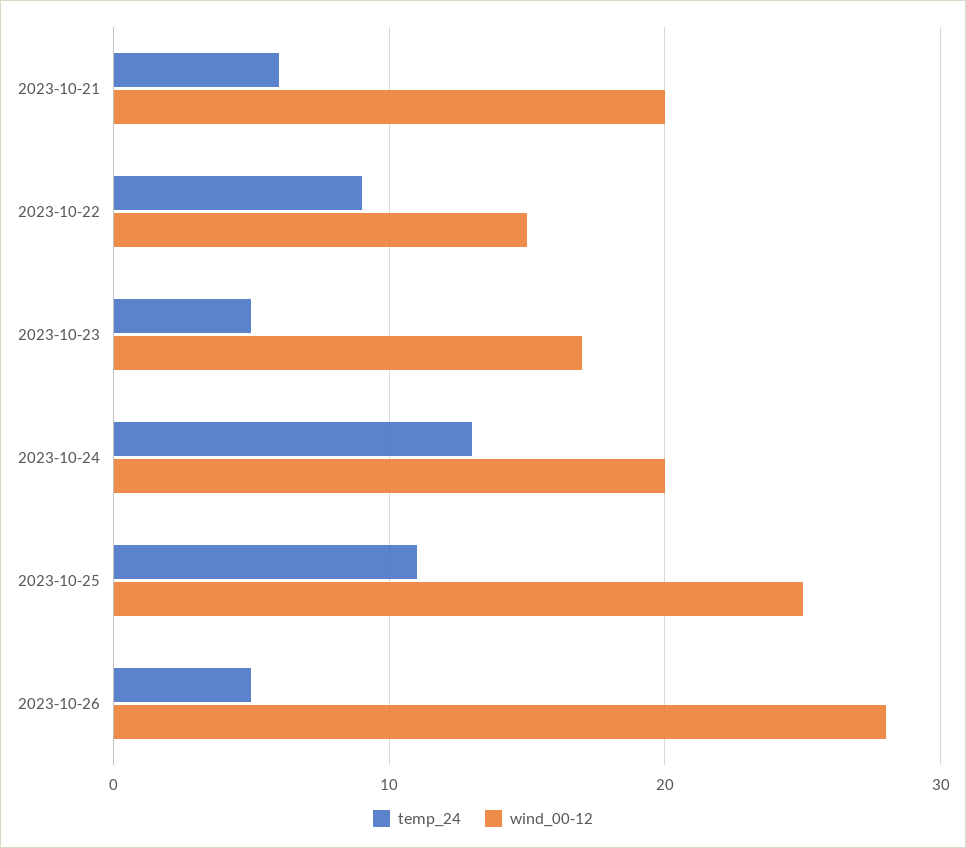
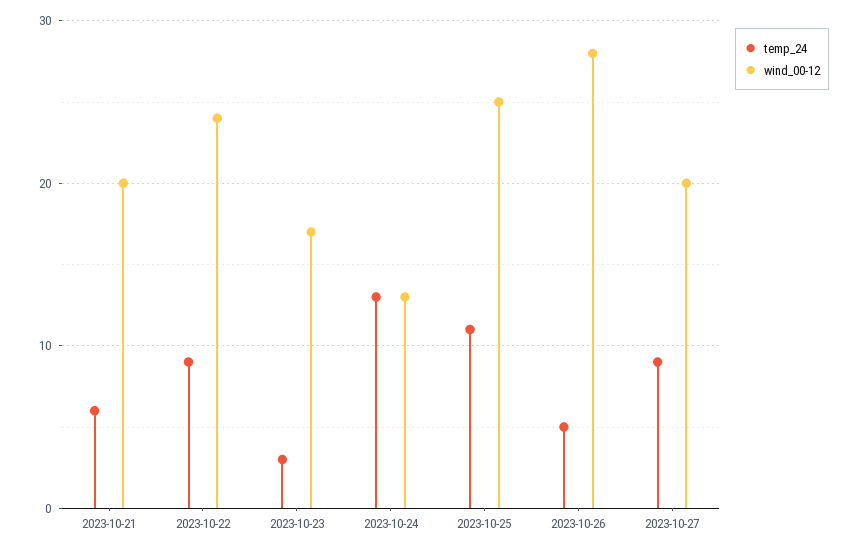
wind_00-12, 2023-10-22: 15 -> 24
temp_24, 2023-10-23: 5 -> 3
wind_00-12, 2023-10-24: 20 -> 13
temp_24, 2023-10-27: none -> 9
wind_00-12, 2023-10-27: none -> 20

